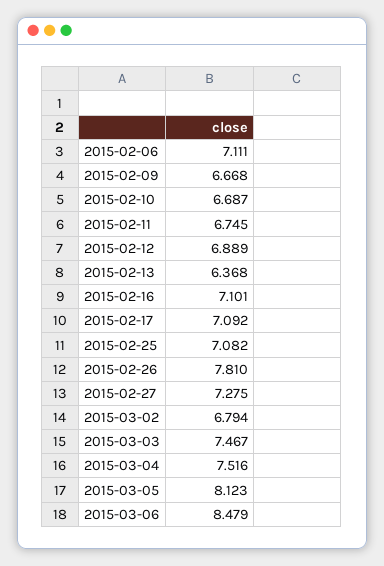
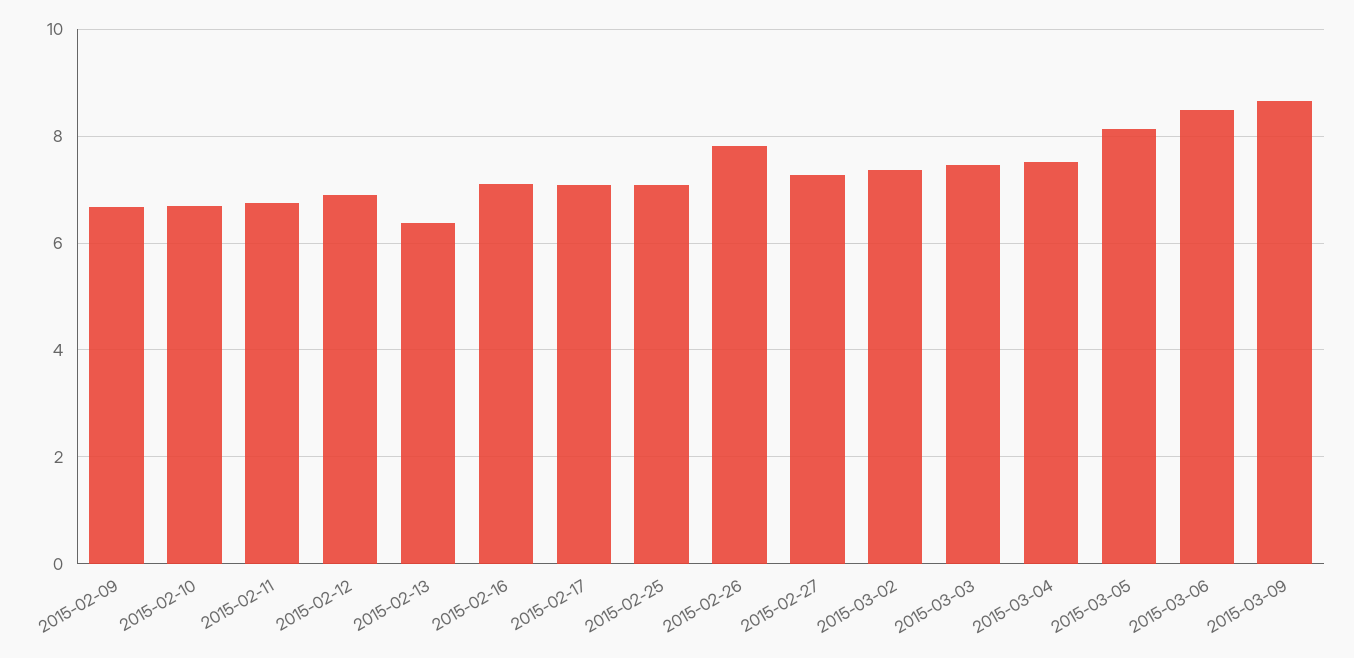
2015-02-06: 7.111 -> none
2015-03-02: 6.794 -> 7.4
2015-03-09: none -> 8.6

